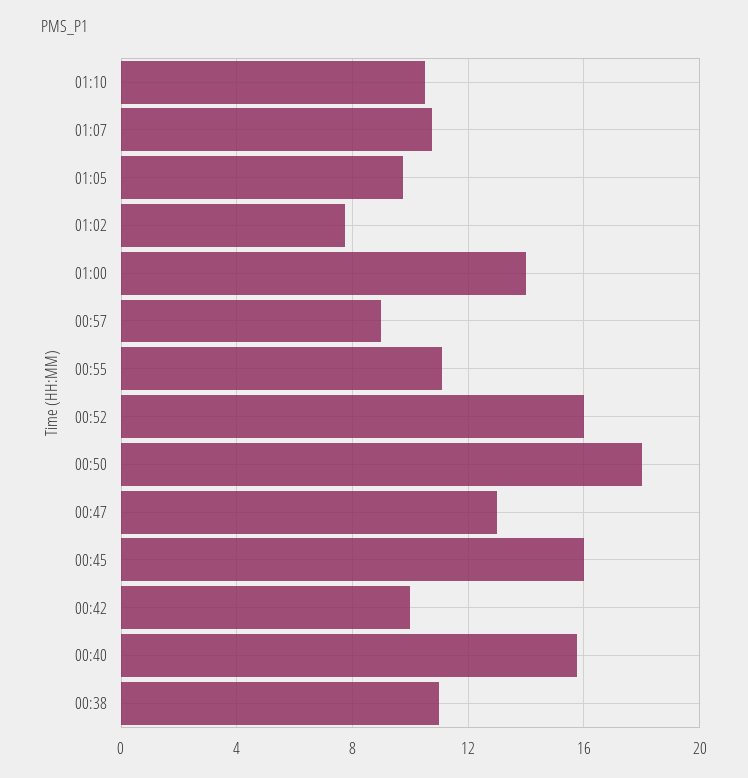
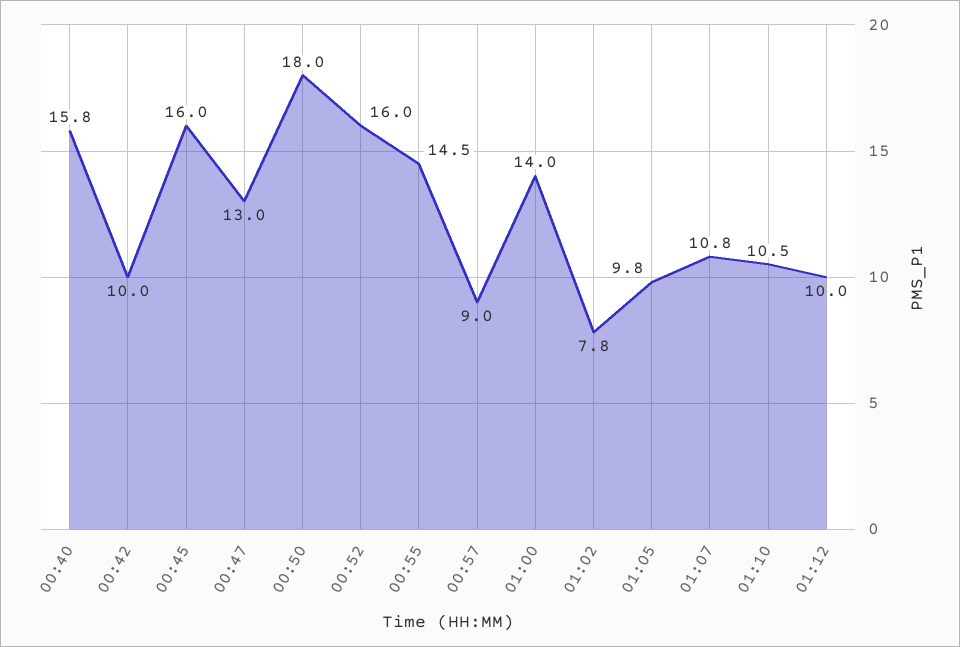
00:55: 11 -> 14.5
00:38: 11 -> none
01:12: none -> 10

